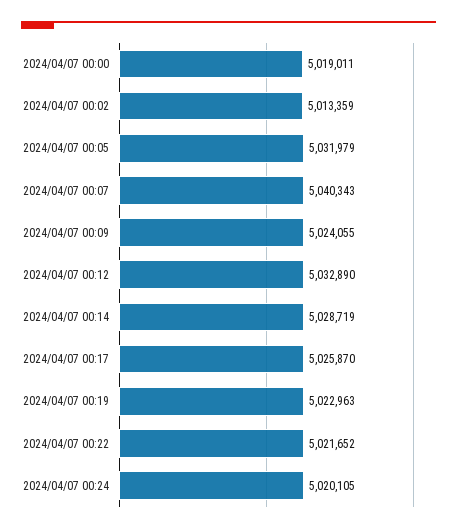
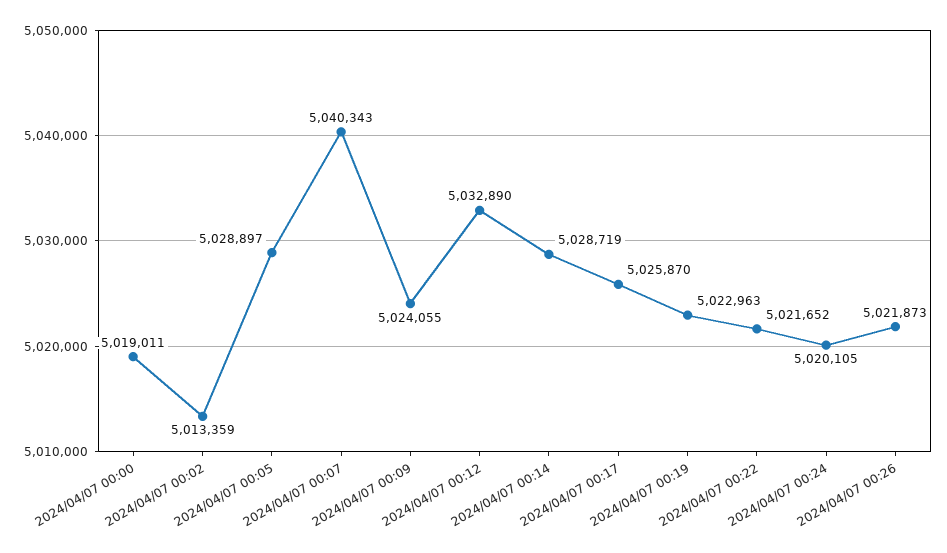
2024/04/07 00:05: 5031979 -> 5028897
2024/04/07 00:26: none -> 5021873

